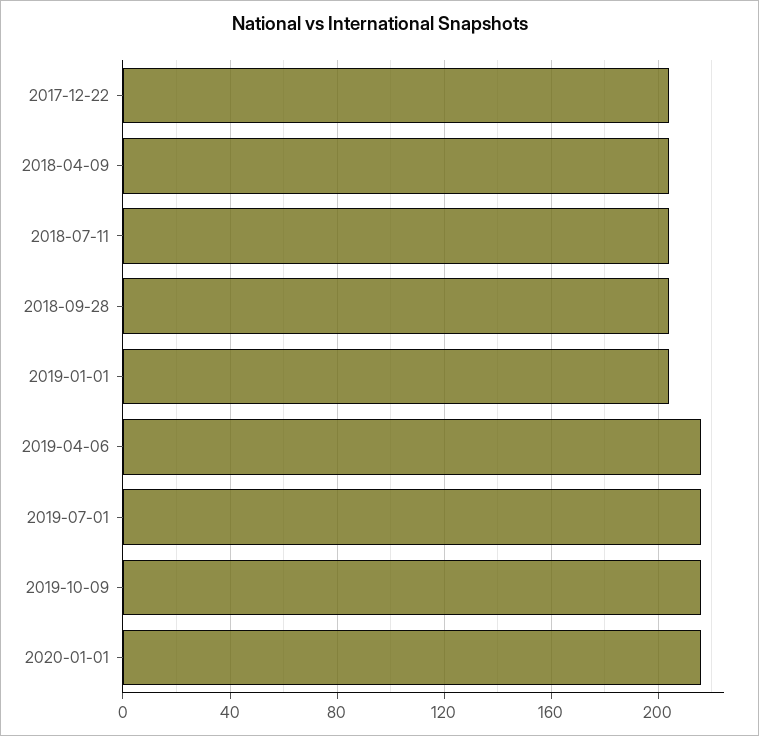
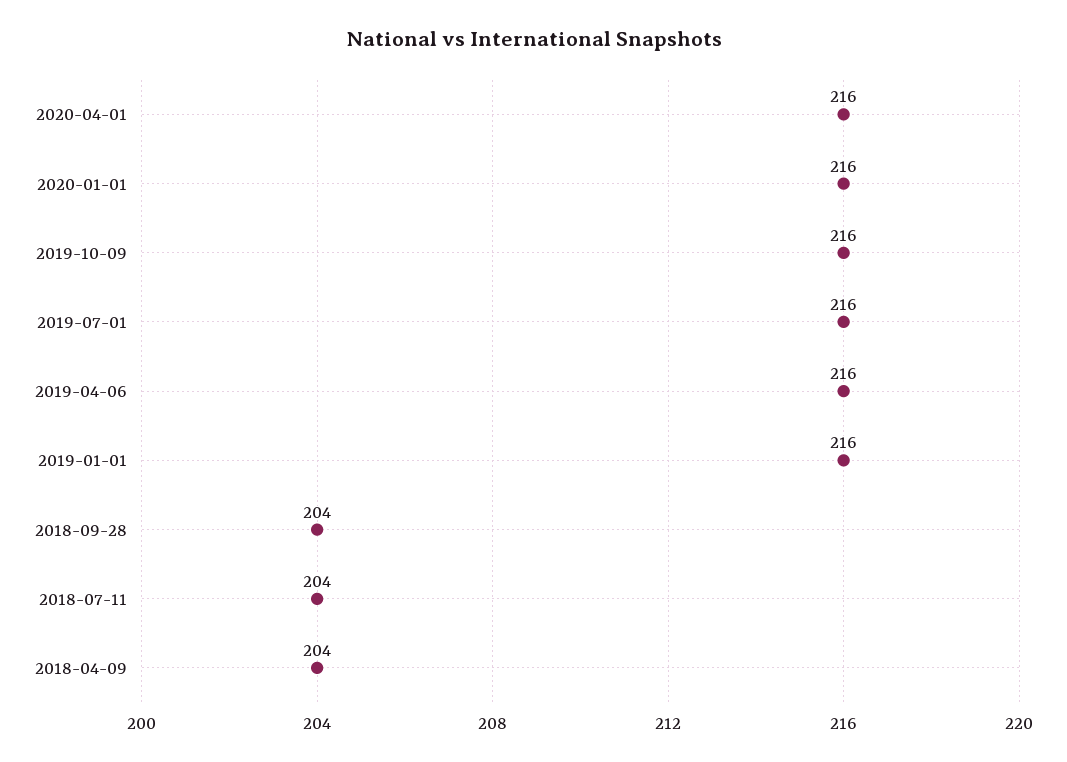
2017-12-22: 205 -> none
2019-01-01: 205 -> 216
2020-04-01: none -> 216

